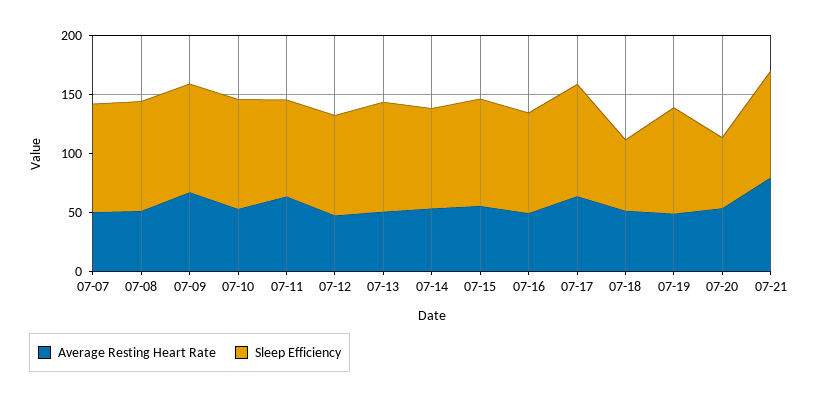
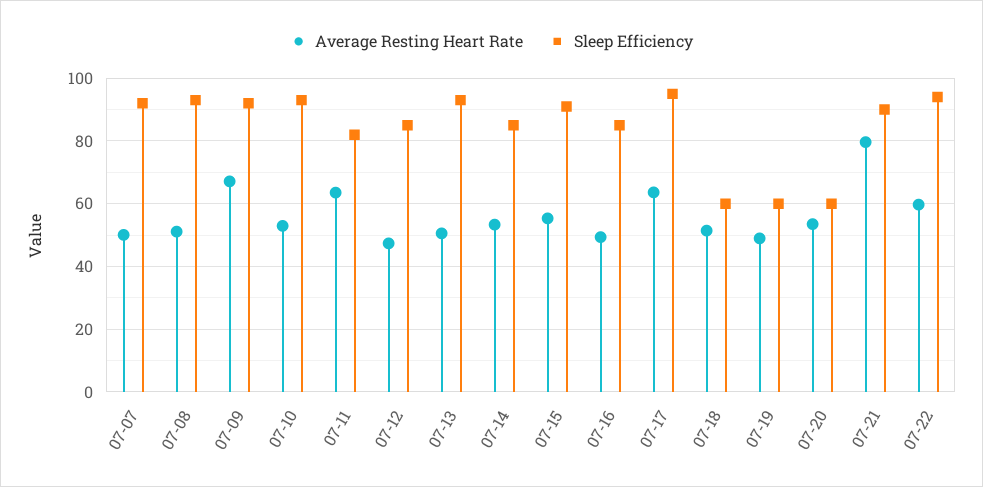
Sleep Efficiency, 07-19: 90 -> 60
Average Resting Heart Rate, 07-22: none -> 60
Sleep Efficiency, 07-22: none -> 94

